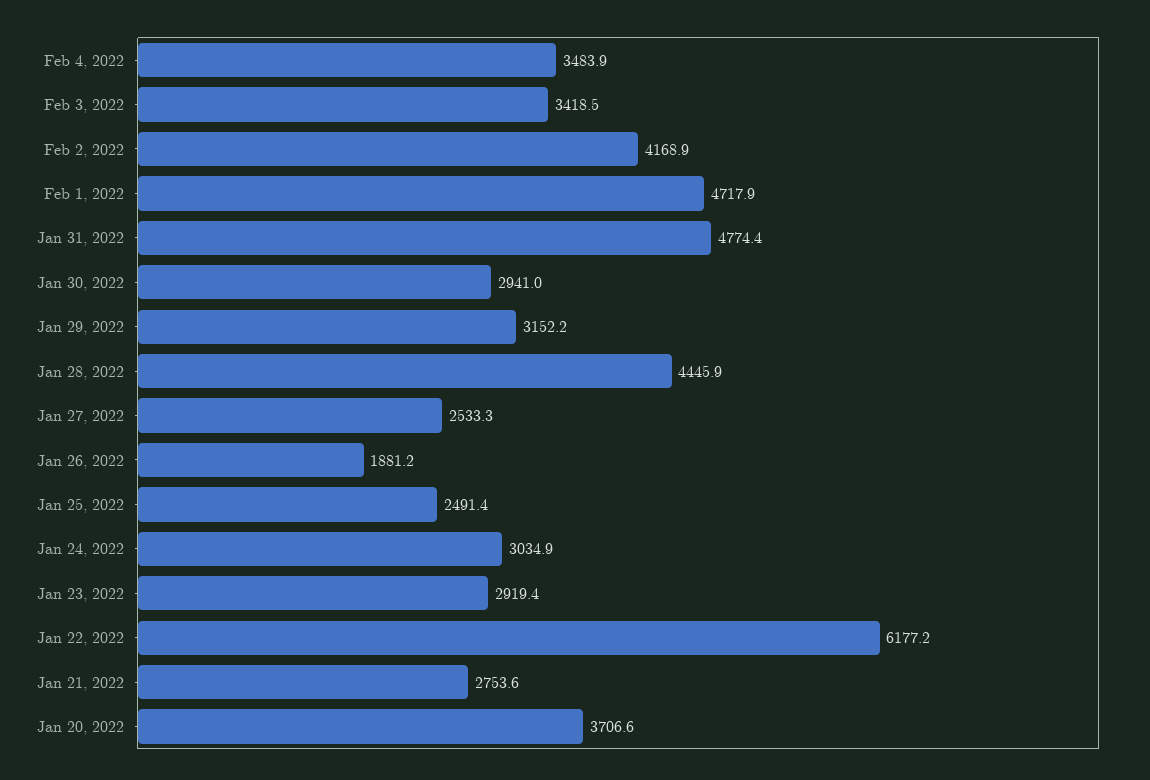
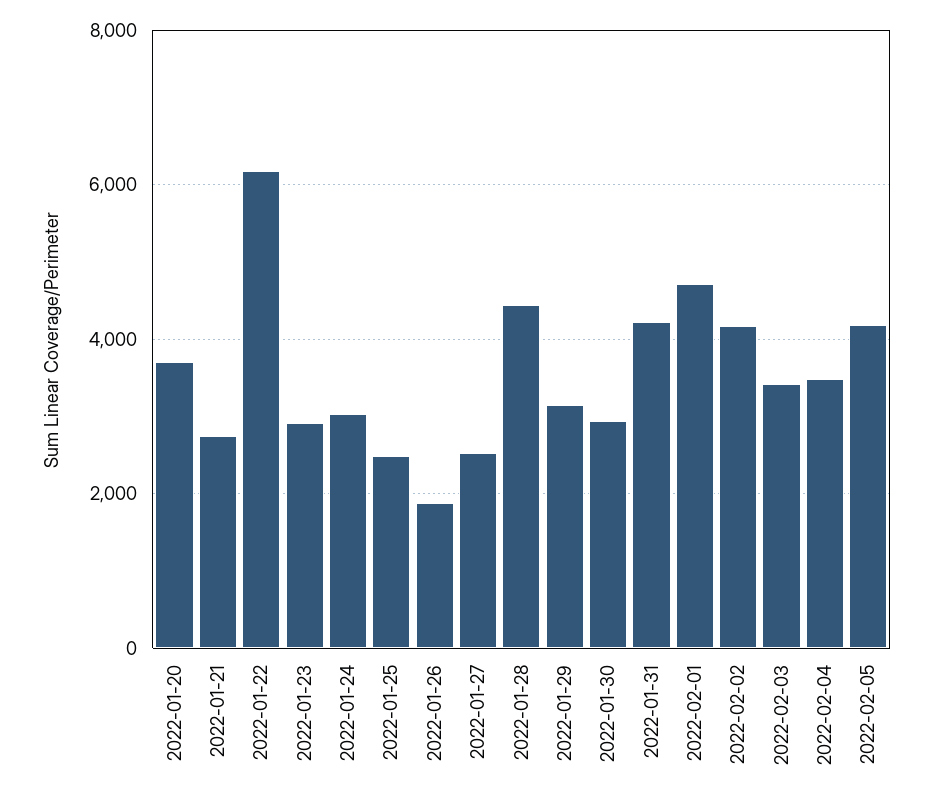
Jan 31, 2022: 4774.4 -> 4200
2022-02-05: none -> 4200

